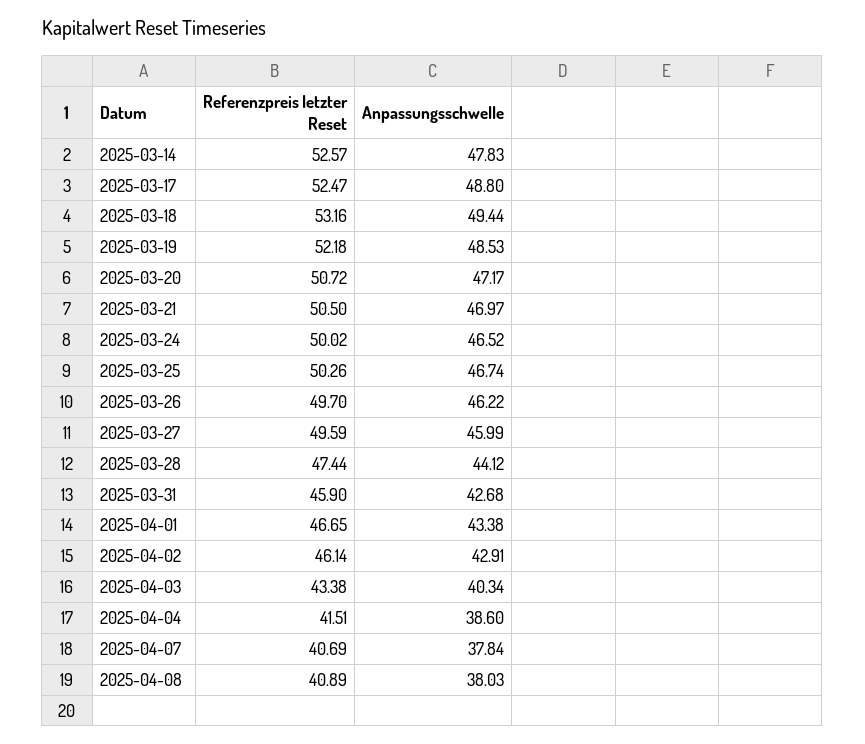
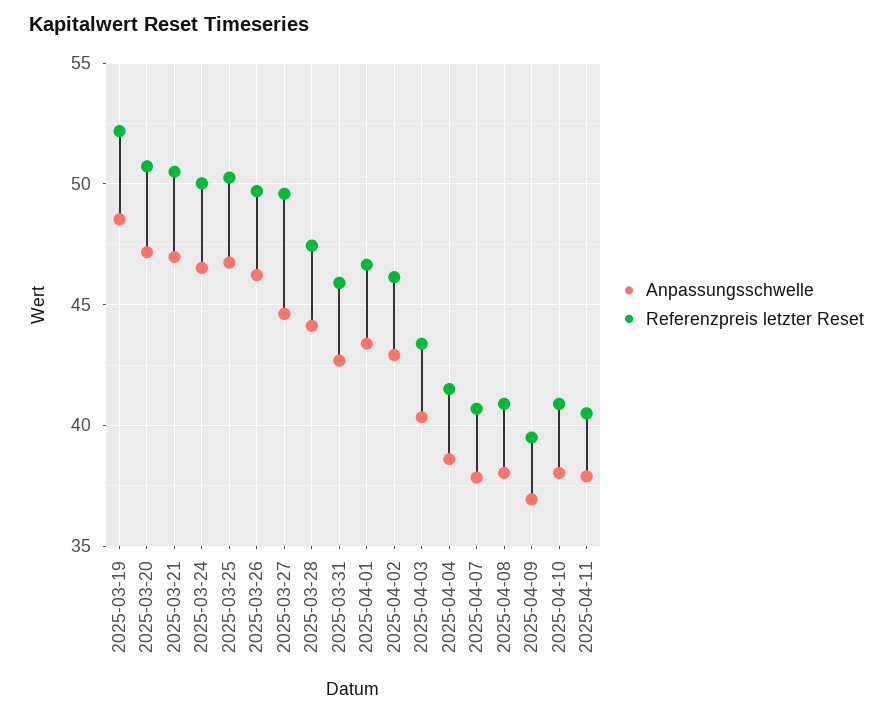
Referenzpreis letzter Reset, 2025-03-14: 52.57 -> none
Anpassungsschwelle, 2025-03-14: 47.83 -> none
Referenzpreis letzter Reset, 2025-03-17: 52.47 -> none
Anpassungsschwelle, 2025-03-17: 48.8 -> none
Referenzpreis letzter Reset, 2025-03-18: 53.16 -> none
Anpassungsschwelle, 2025-03-18: 49.44 -> none
Anpassungsschwelle, 2025-03-27: 45.99 -> 44.5
Anpassungsschwelle, 2025-04-09: none -> 37
Referenzpreis letzter Reset, 2025-04-09: none -> 39.5
Anpassungsschwelle, 2025-04-10: none -> 38
Referenzpreis letzter Reset, 2025-04-10: none -> 41
Anpassungsschwelle, 2025-04-11: none -> 38
Referenzpreis letzter Reset, 2025-04-11: none -> 40.5

